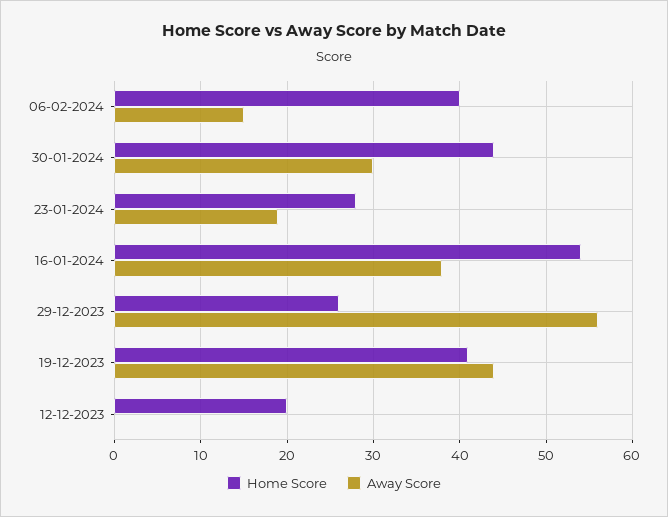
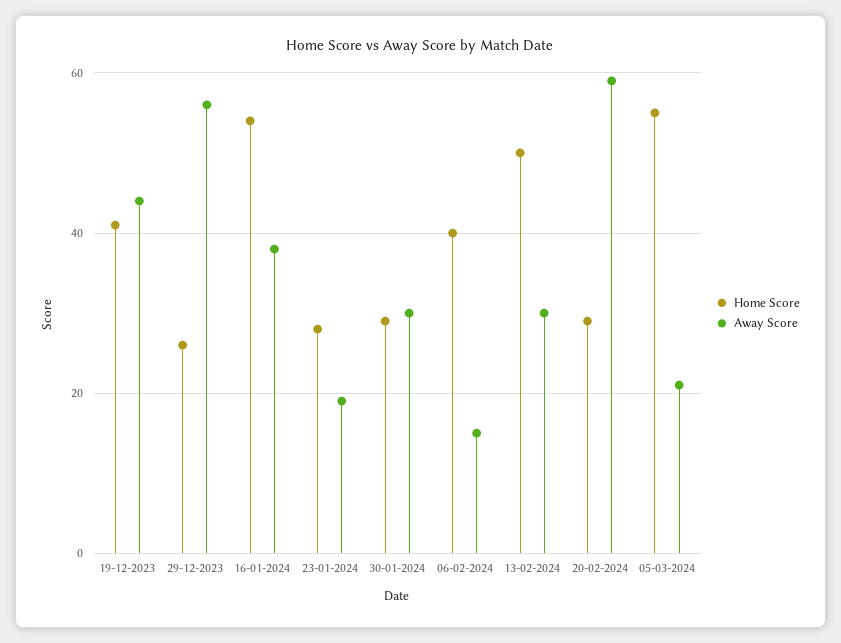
Home Score, 30-01-2024: 44 -> 30
Home Score, 12-12-2023: 20 -> none
Away Score, 12-12-2023: 0 -> none
Home Score, 13-02-2024: none -> 50
Away Score, 13-02-2024: none -> 30
Home Score, 20-02-2024: none -> 30
Away Score, 20-02-2024: none -> 60
Home Score, 05-03-2024: none -> 55
Away Score, 05-03-2024: none -> 20

